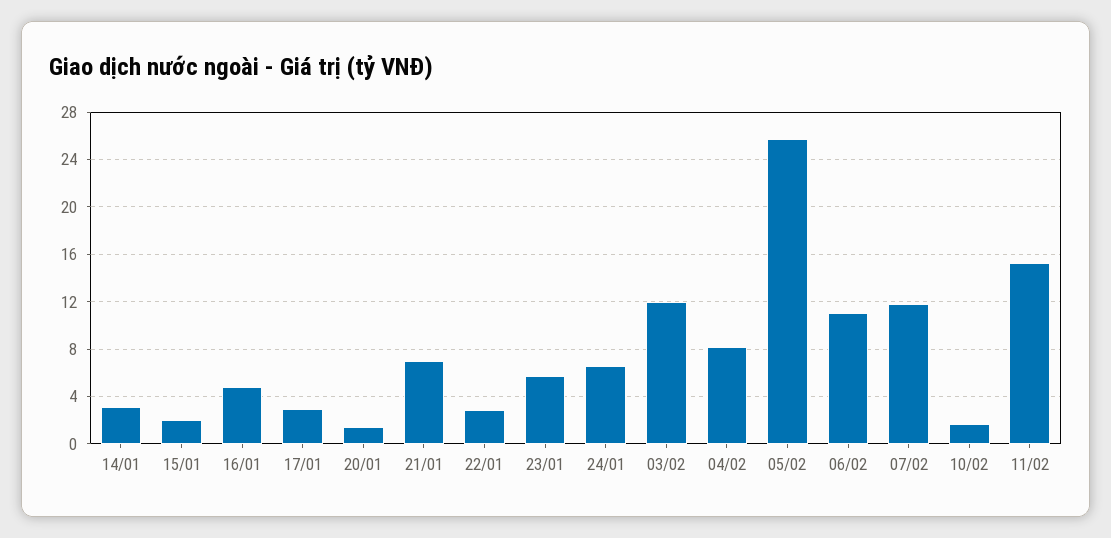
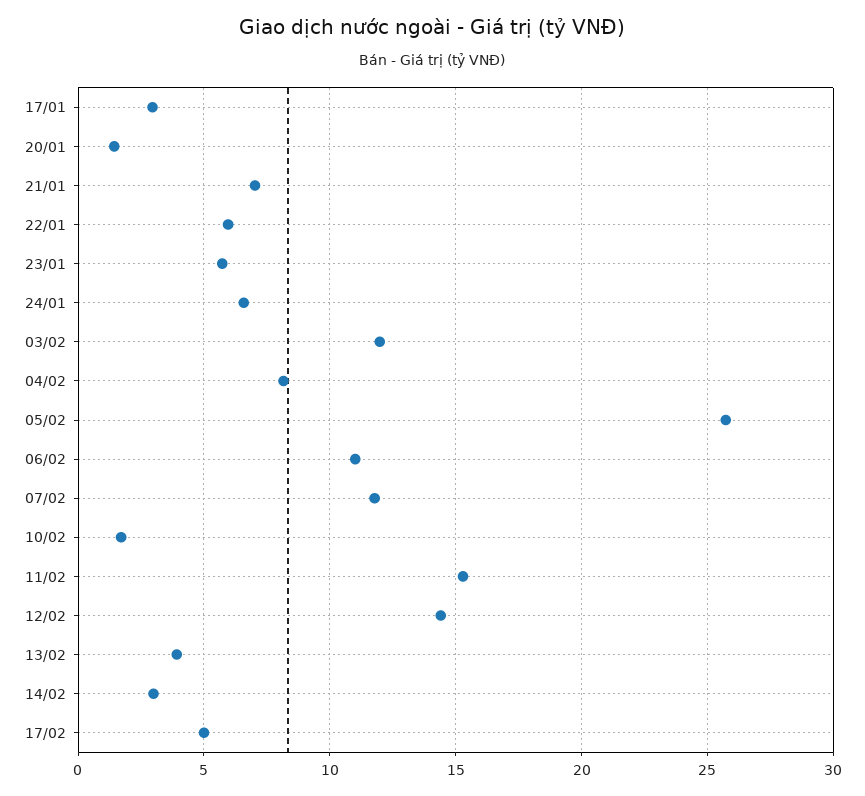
14/01: 3 -> none
15/01: 2 -> none
16/01: 5 -> none
22/01: 3 -> 6
12/02: none -> 14.5
13/02: none -> 4
14/02: none -> 3
17/02: none -> 5

